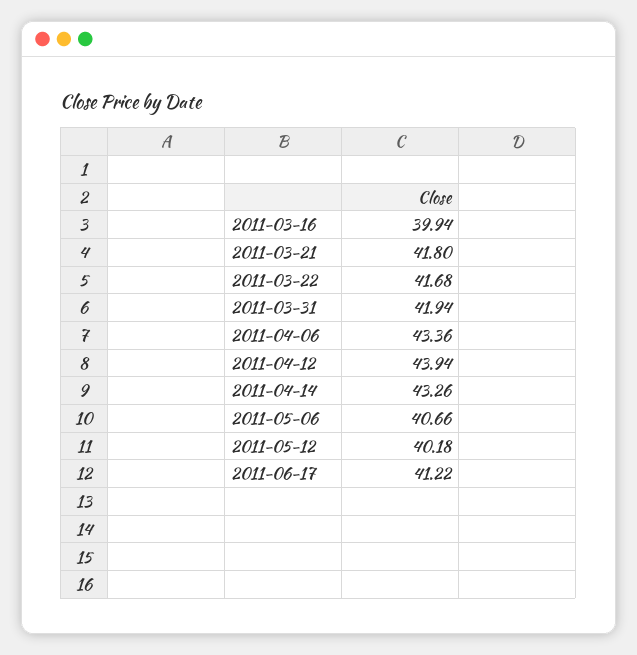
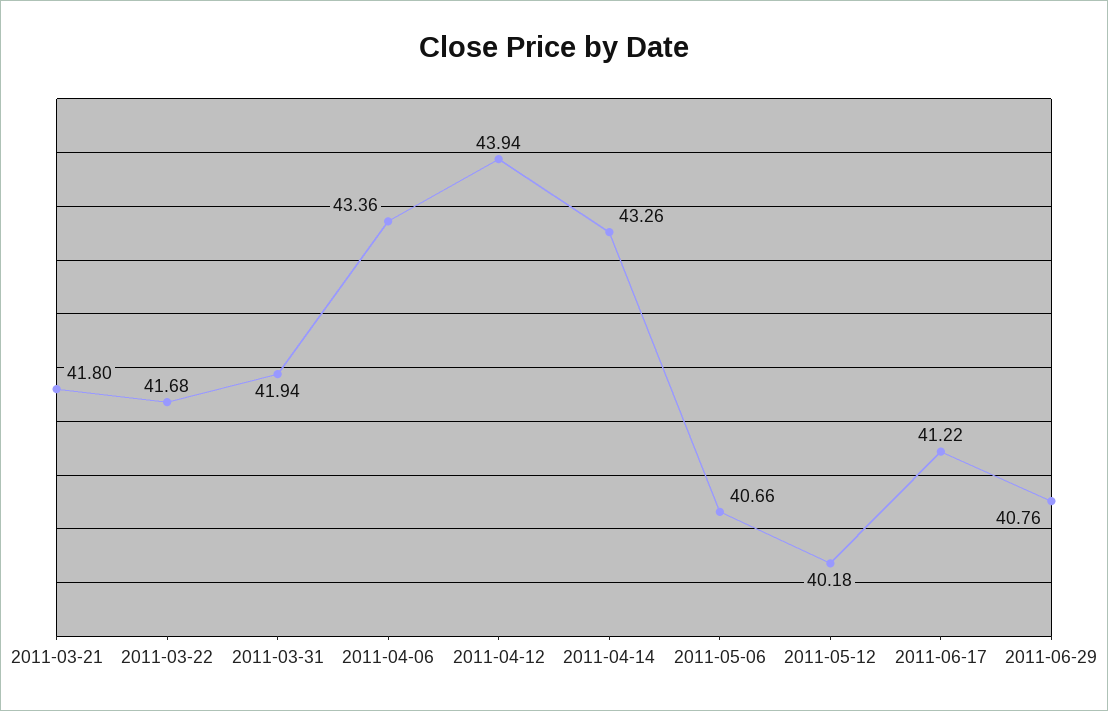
2011-03-16: 39.94 -> none
2011-06-29: none -> 40.76

